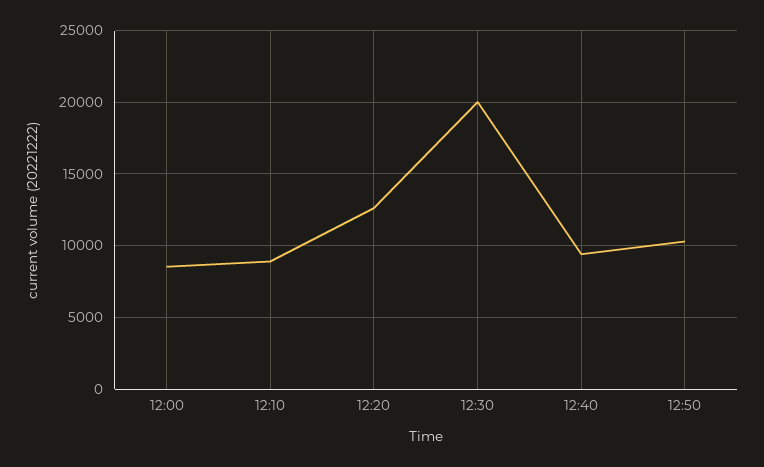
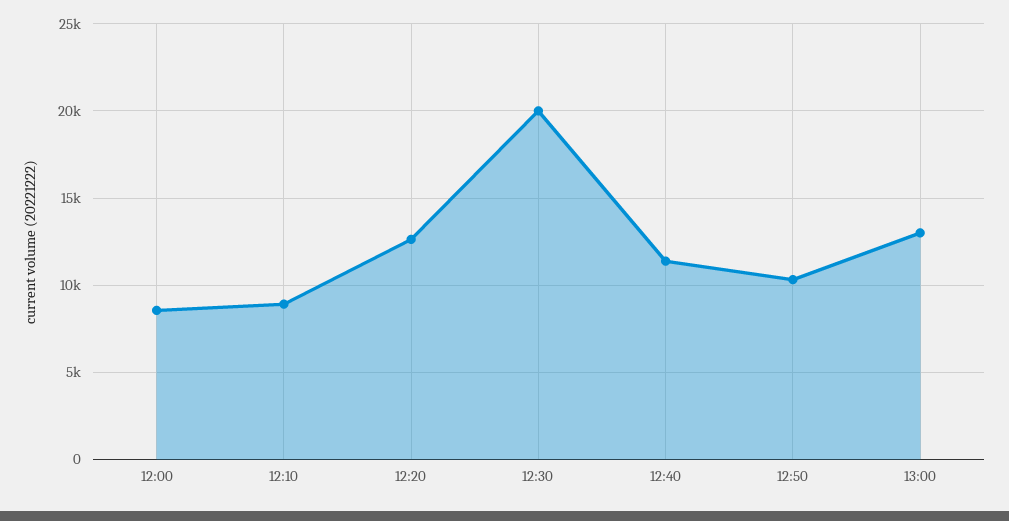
12:40: 9500 -> 11500
13:00: none -> 13000

